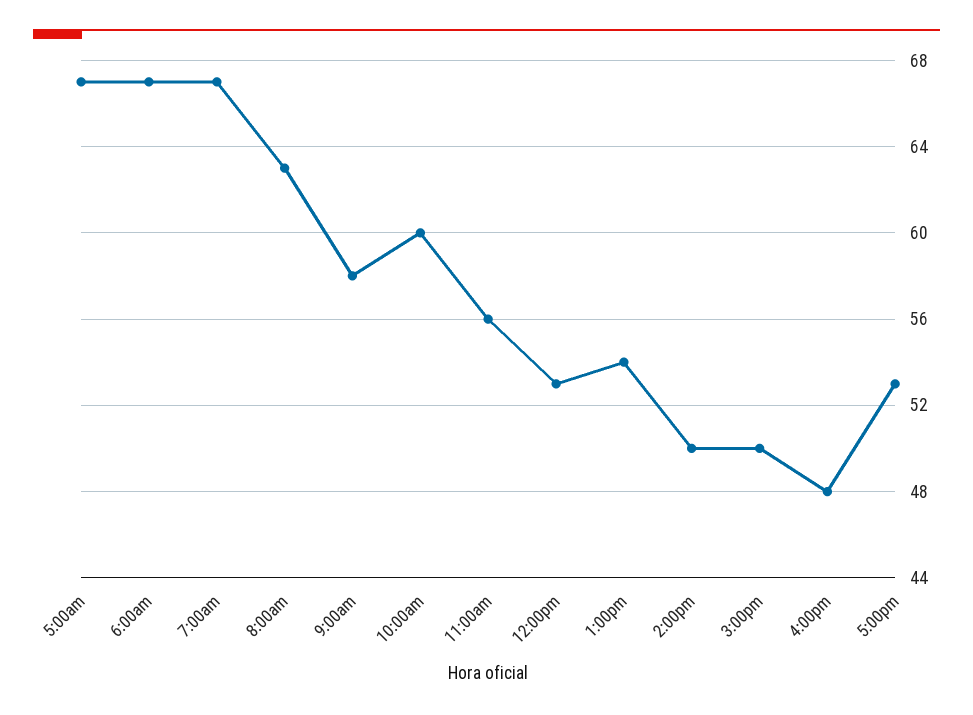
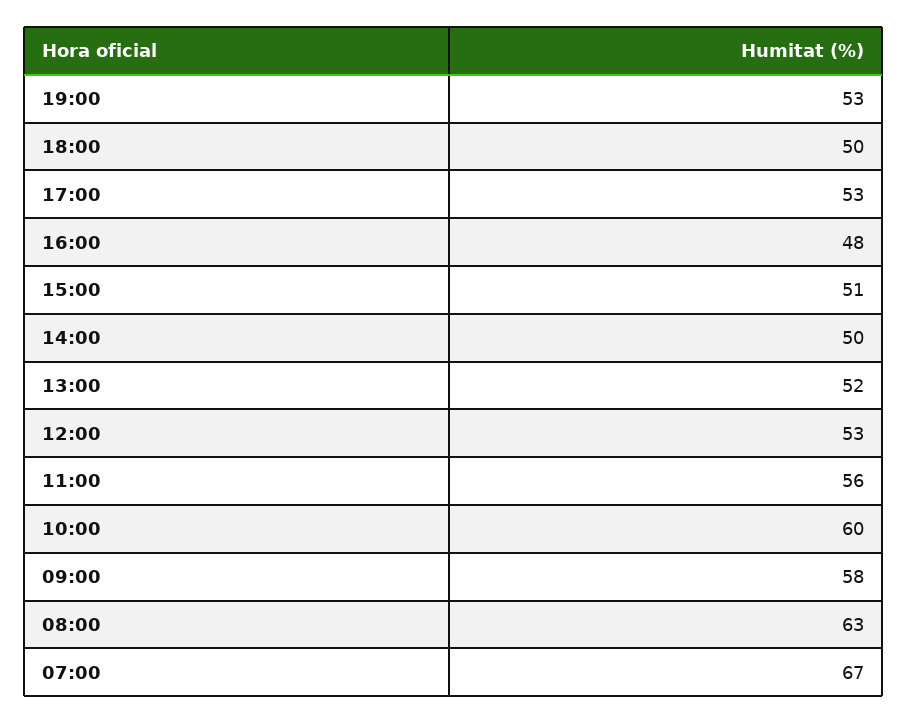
5:00am: 67 -> none
6:00am: 67 -> none
1:00pm: 54 -> 52
3:00pm: 50 -> 51
19:00: none -> 53
18:00: none -> 50

